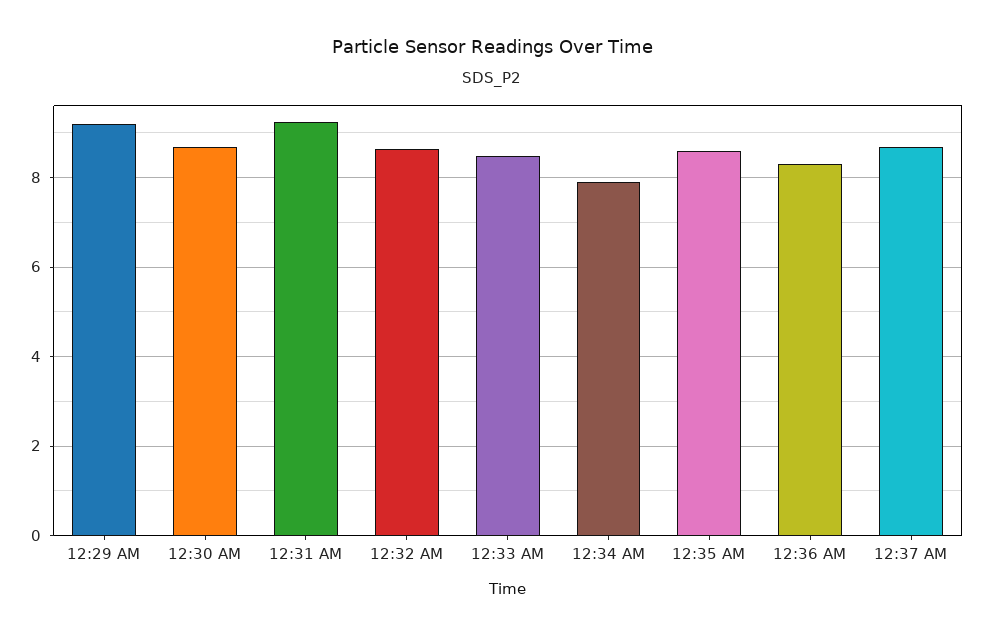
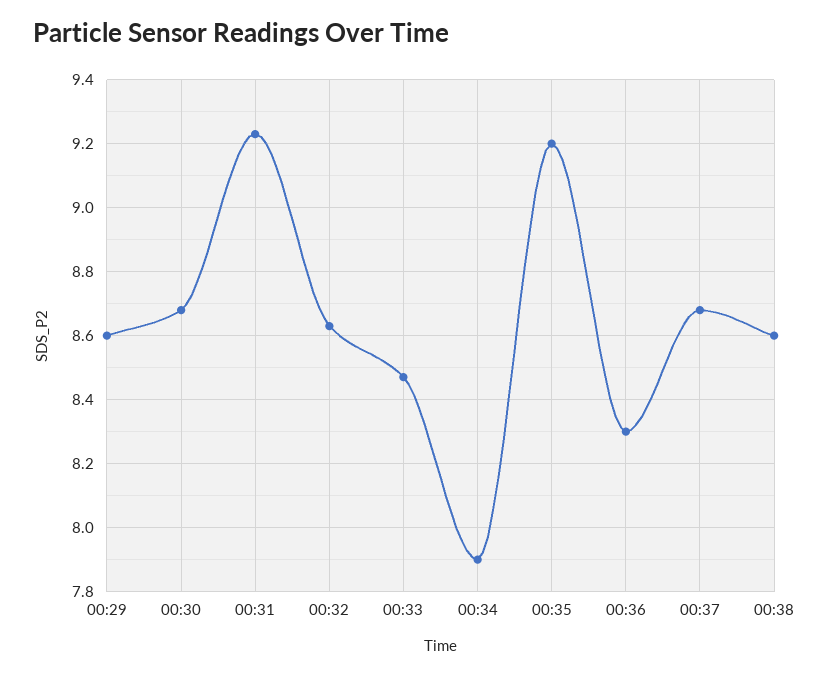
12:29 AM: 9.2 -> 8.6
12:35 AM: 8.6 -> 9.2
00:38: none -> 8.6

